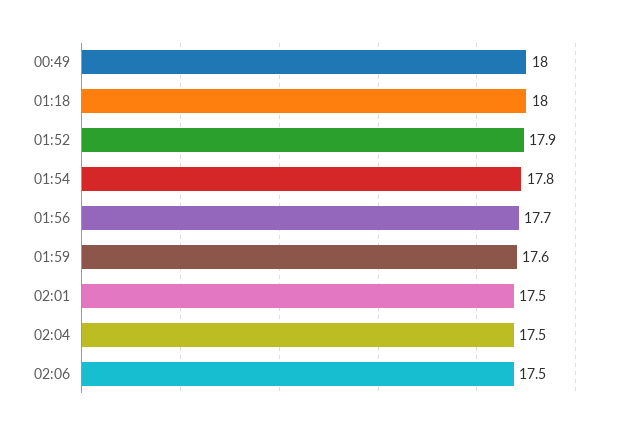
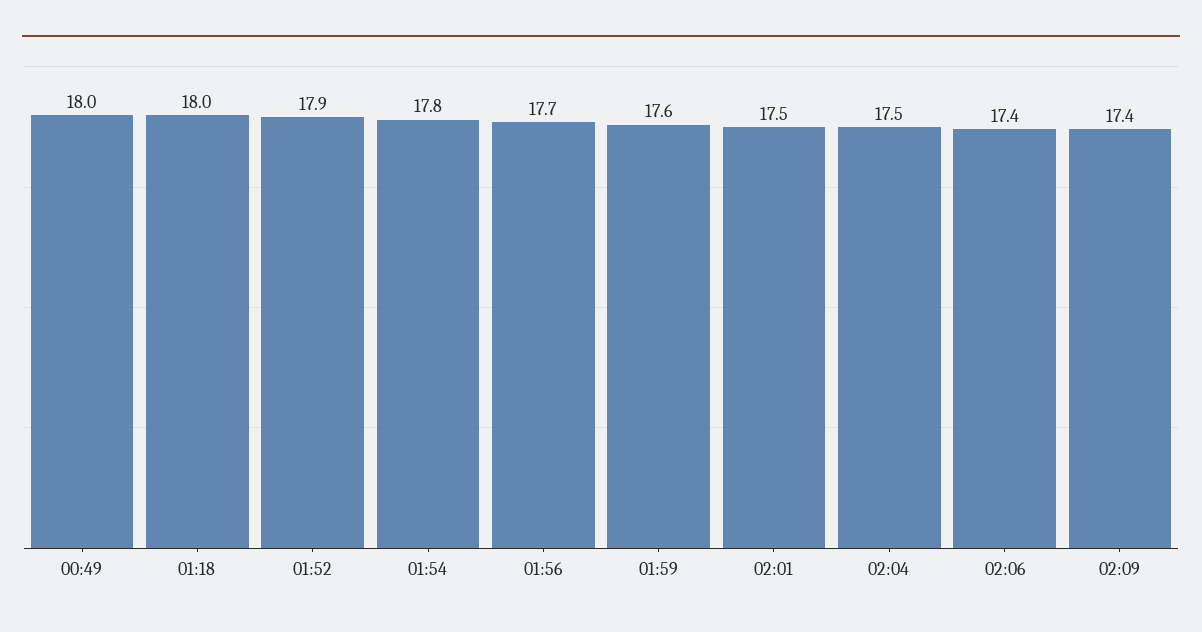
02:06: 17.5 -> 17.4
02:09: none -> 17.4

